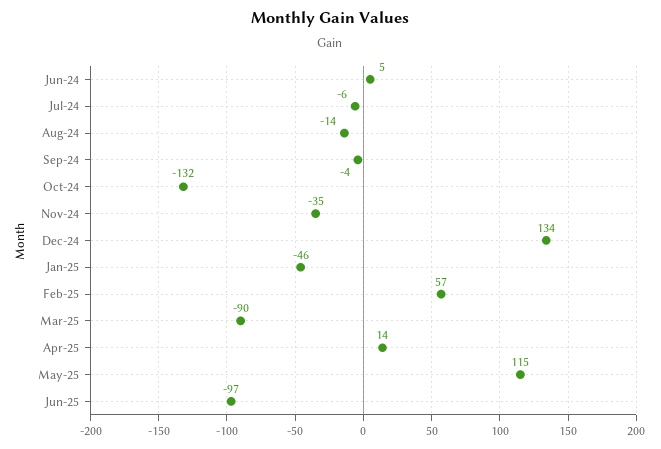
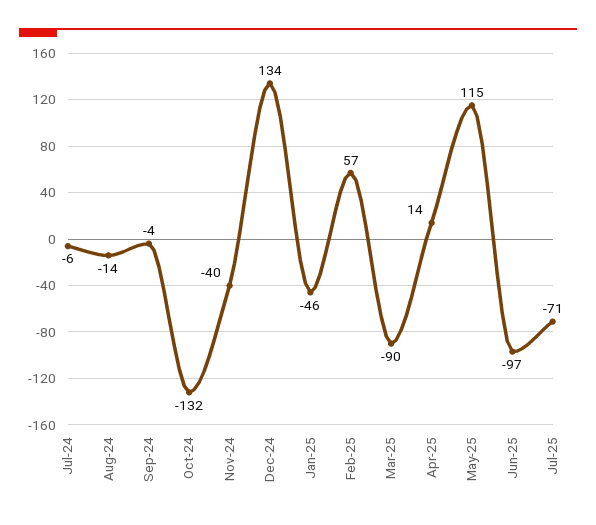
Jun-24: 5 -> none
Nov-24: -35 -> -40
Jul-25: none -> -71

